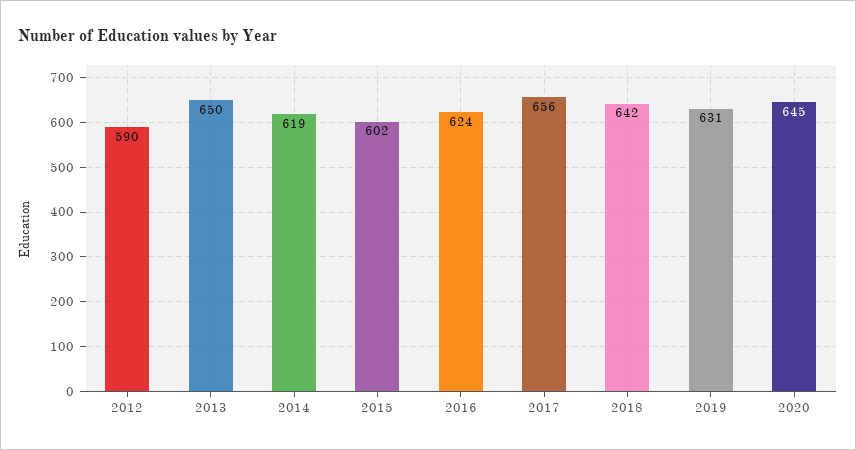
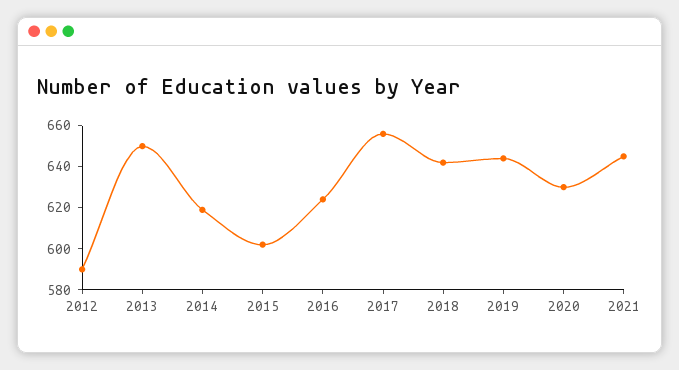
2019: 631 -> 645
2020: 645 -> 630
2021: none -> 645

